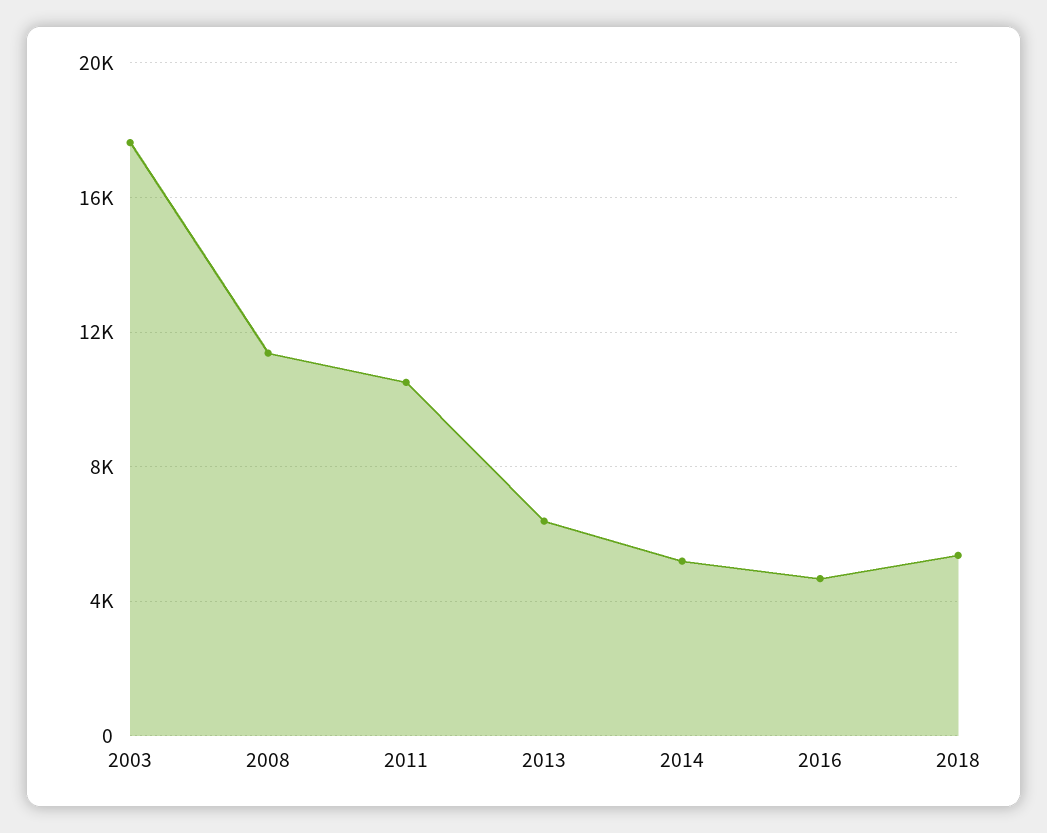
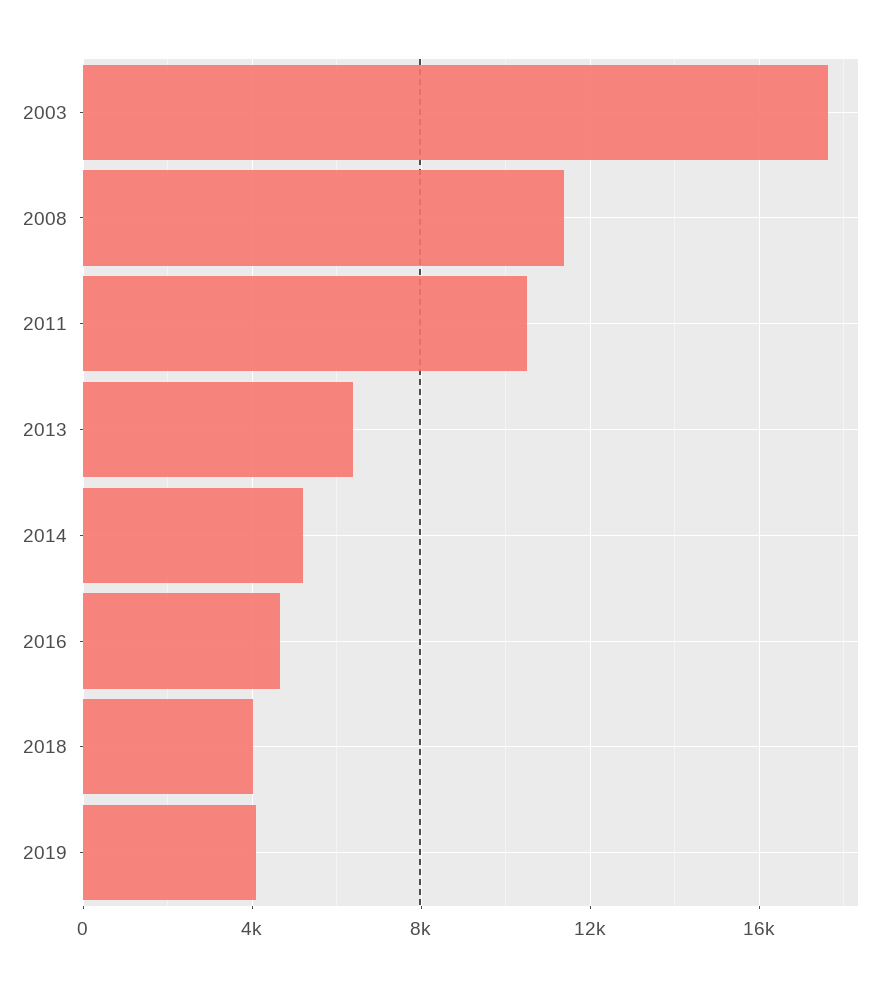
2018: 5500 -> 4000
2019: none -> 4000

